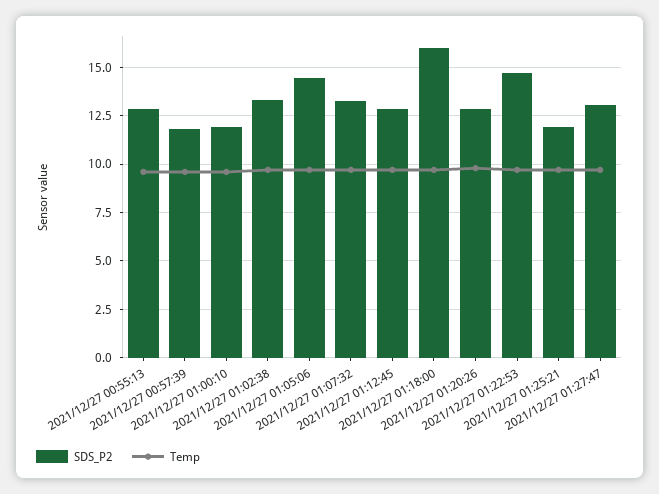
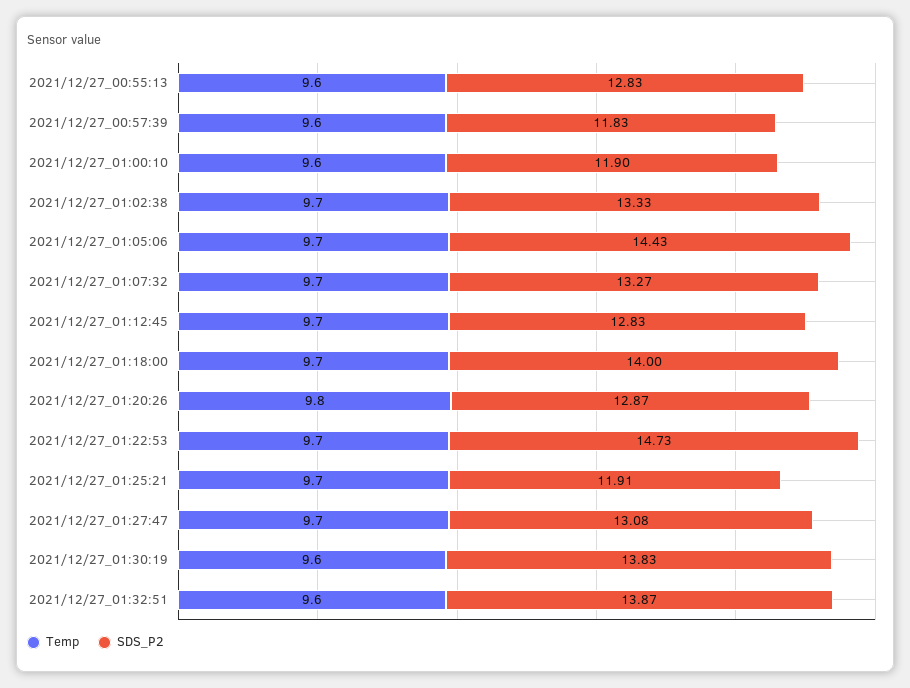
SDS_P2, 2021/12/27 01:18:00: 16 -> 14
Temp, 2021/12/27_01:30:19: none -> 9.6
SDS_P2, 2021/12/27_01:30:19: none -> 13.83
Temp, 2021/12/27_01:32:51: none -> 9.6
SDS_P2, 2021/12/27_01:32:51: none -> 13.87

